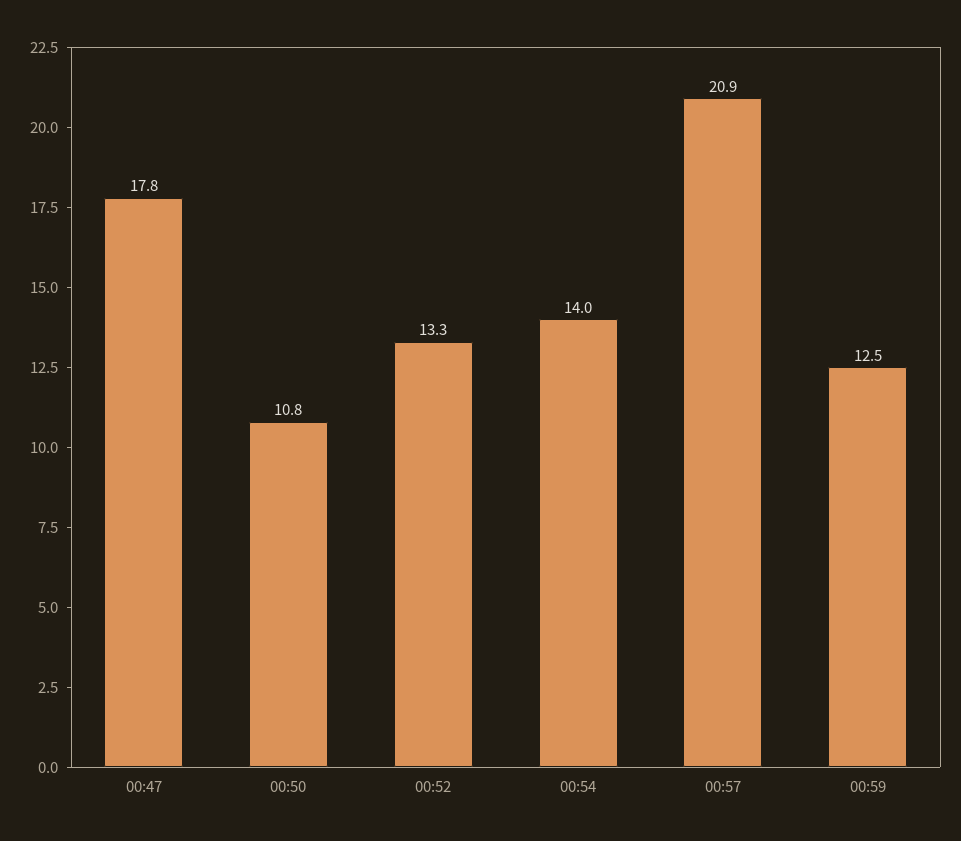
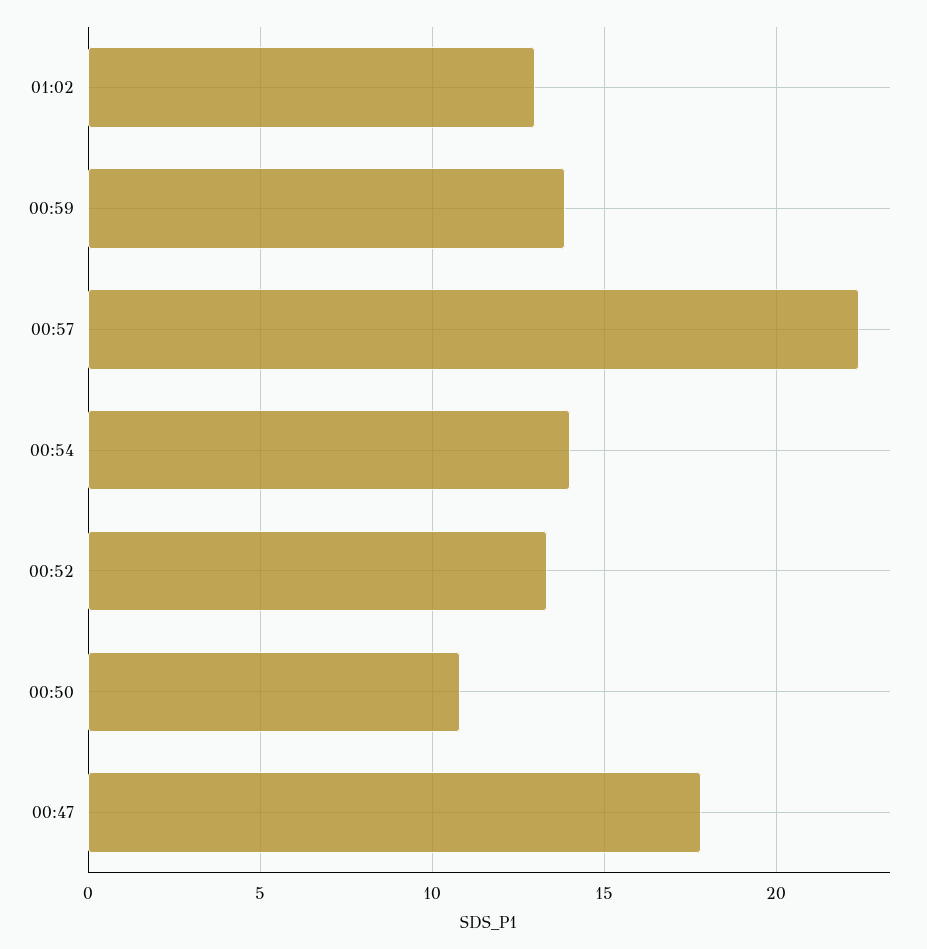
00:57: 20.9 -> 22.5
00:59: 12.5 -> 14
01:02: none -> 13

